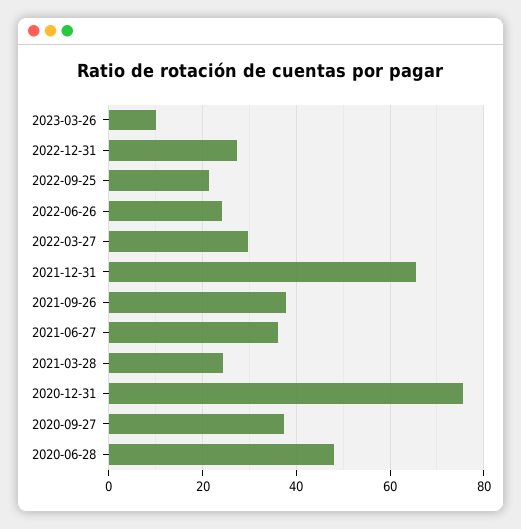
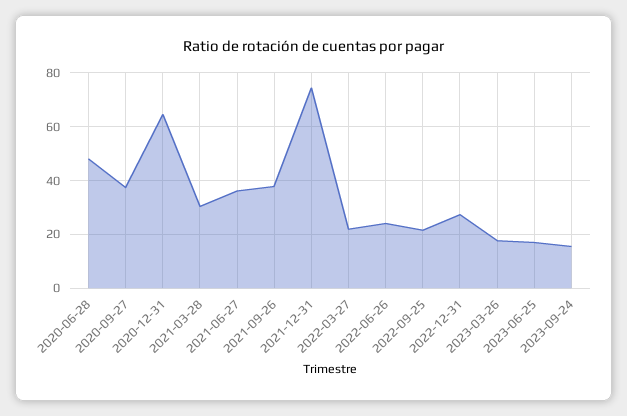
2023-03-26: 10 -> 17.5
2022-03-27: 30 -> 22.5
2021-12-31: 66 -> 75
2021-03-28: 24 -> 30
2020-12-31: 76 -> 65
2023-06-25: none -> 17.5
2023-09-24: none -> 15

